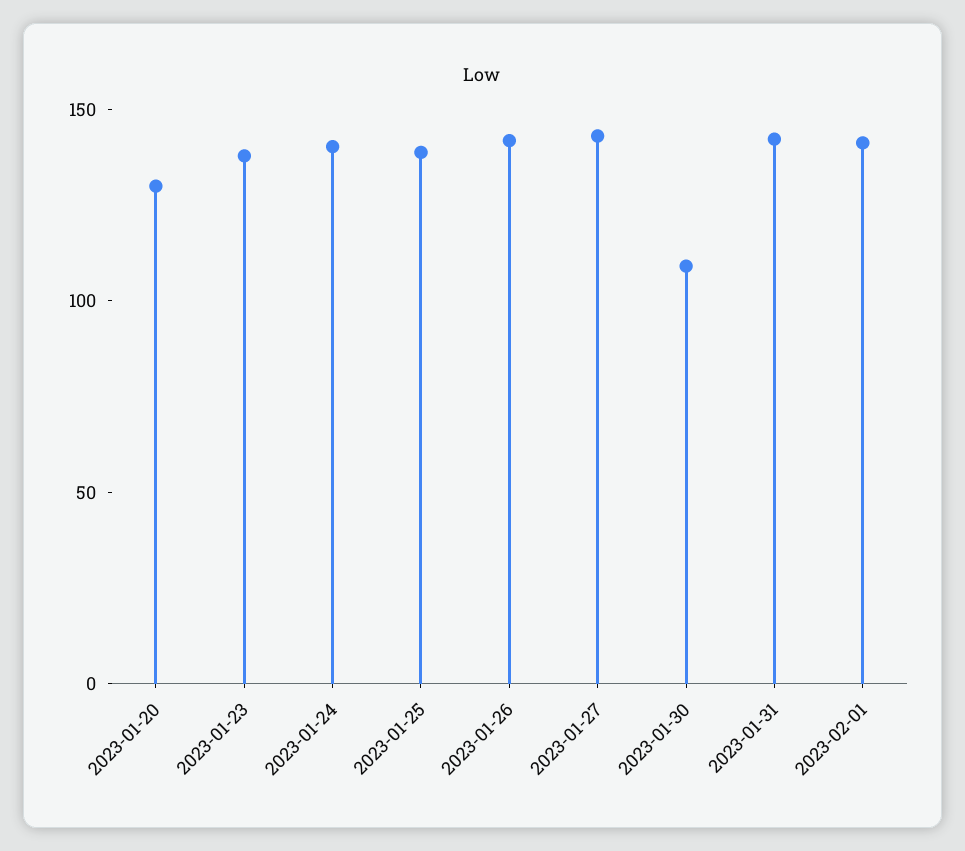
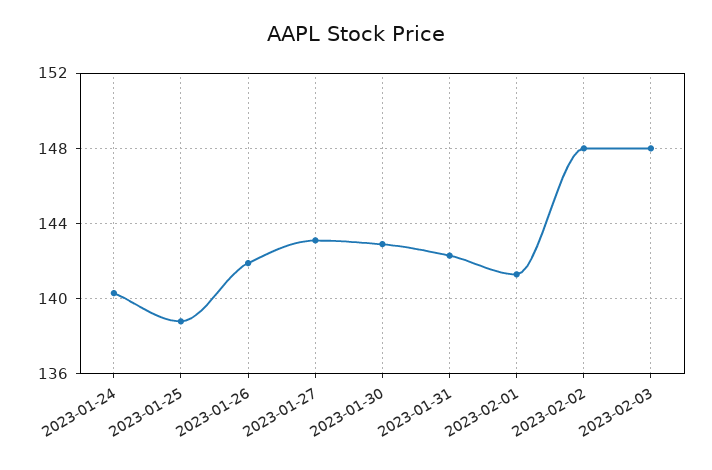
2023-01-20: 130 -> none
2023-01-23: 140 -> none
2023-01-30: 110 -> 143
2023-02-02: none -> 148
2023-02-03: none -> 148

